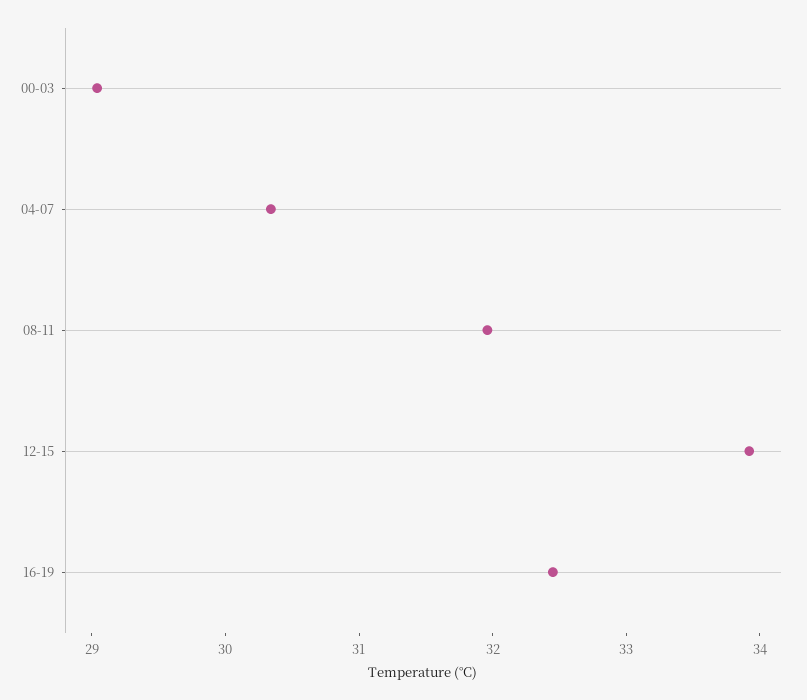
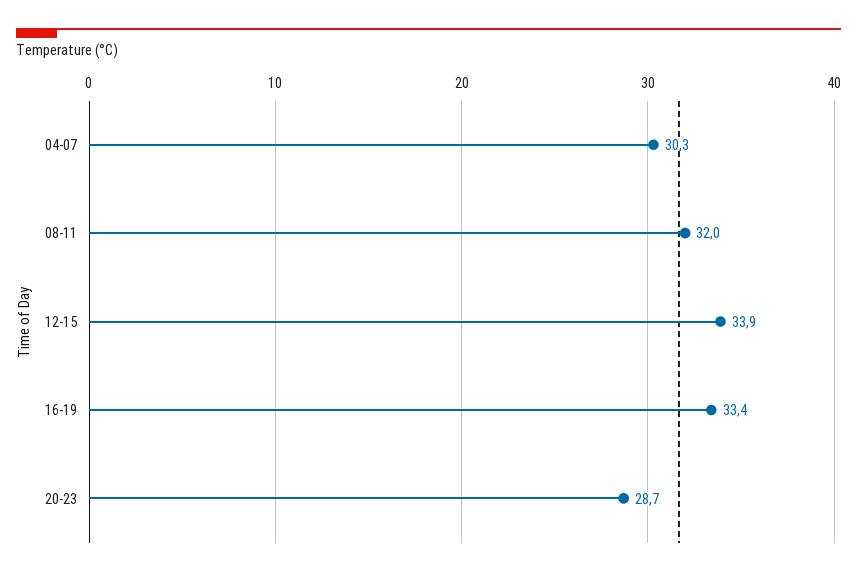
00-03: 29 -> none
16-19: 32.4 -> 33.4
20-23: none -> 28.7

